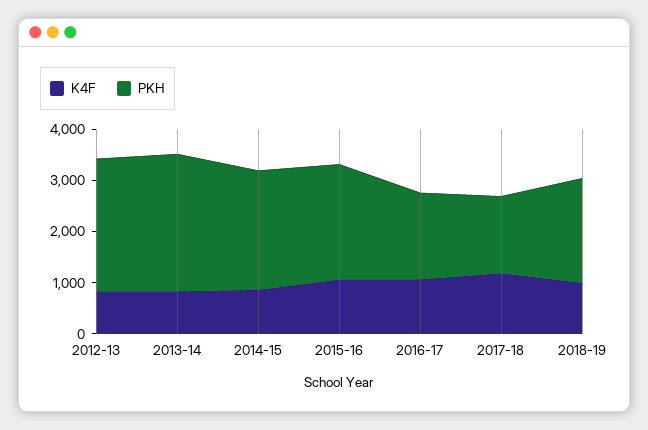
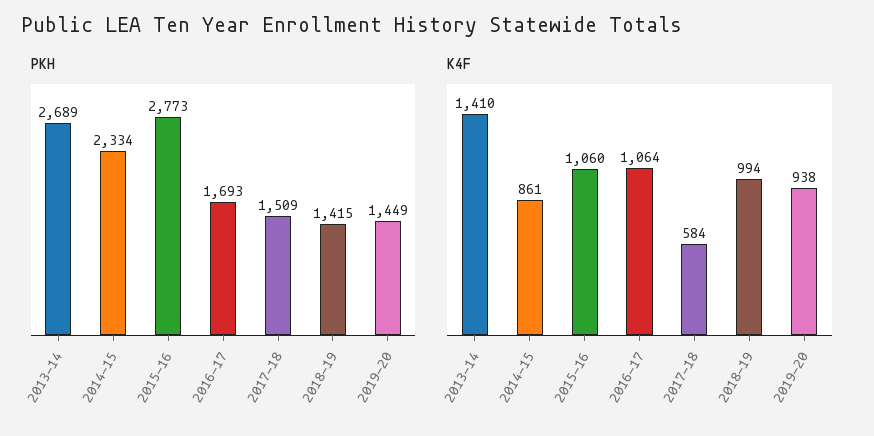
K4F, 2012-13: 800 -> none
PKH, 2012-13: 2600 -> none
K4F, 2013-14: 800 -> 1410
PKH, 2015-16: 2200 -> 2773
K4F, 2017-18: 1200 -> 584
PKH, 2018-19: 2000 -> 1415
PKH, 2019-20: none -> 1449
K4F, 2019-20: none -> 938

